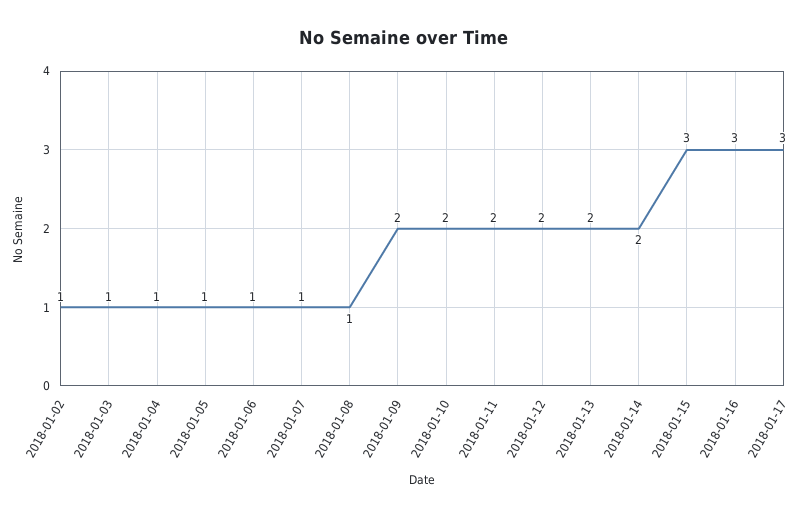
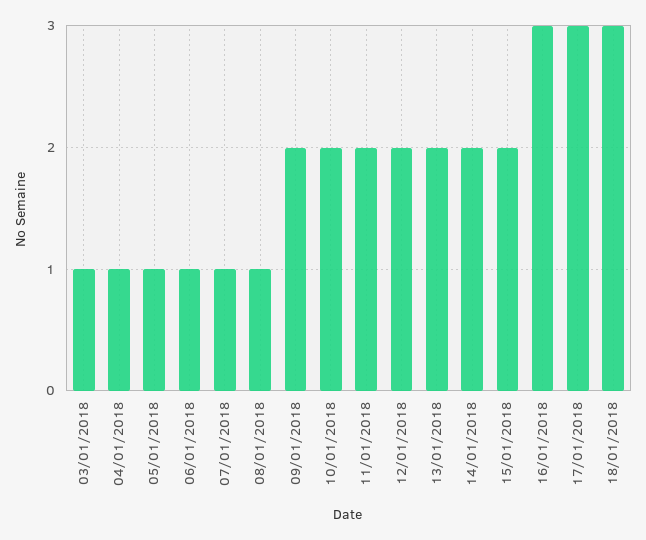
2018-01-02: 1 -> none
2018-01-15: 3 -> 2
18/01/2018: none -> 3

